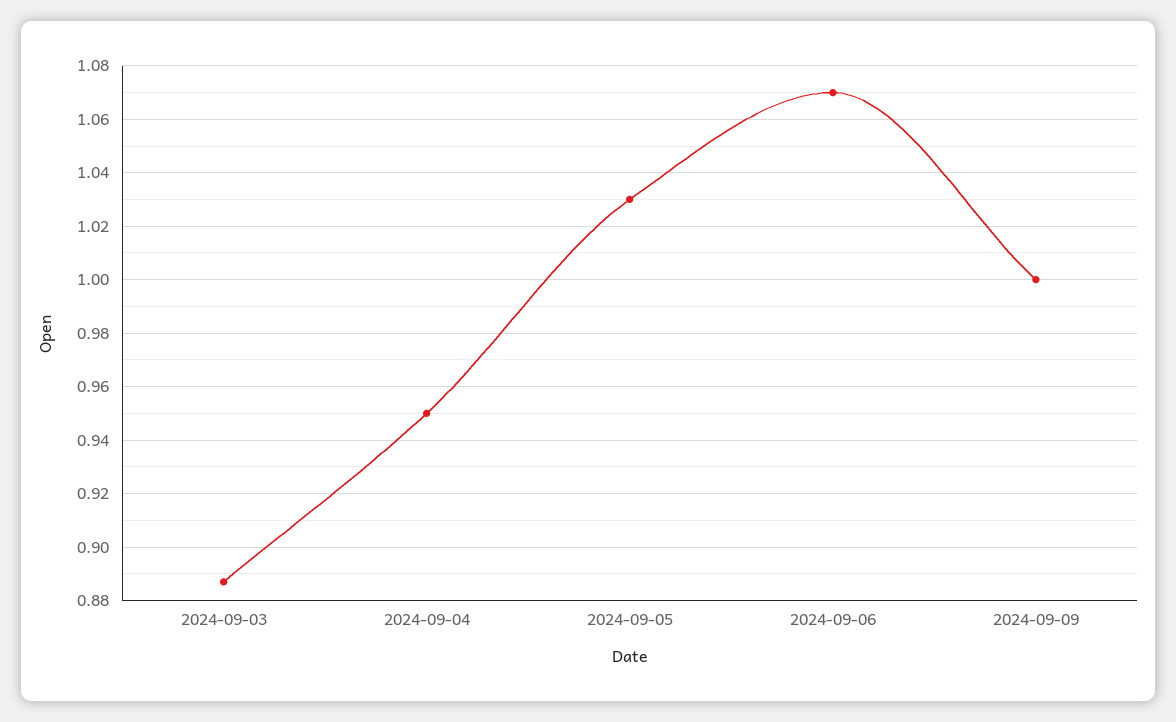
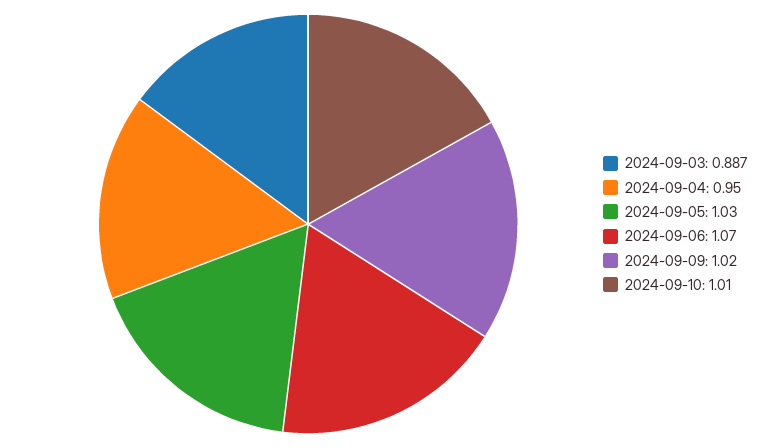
2024-09-09: 1 -> 1.02
2024-09-10: none -> 1.01

